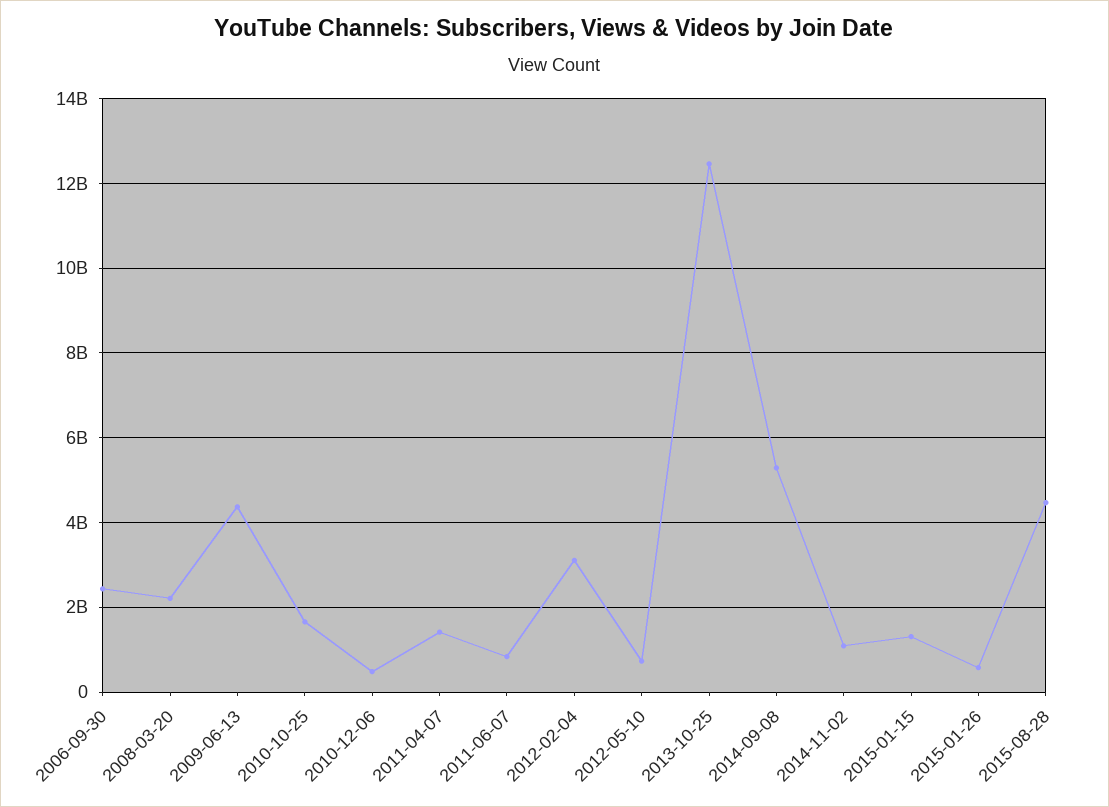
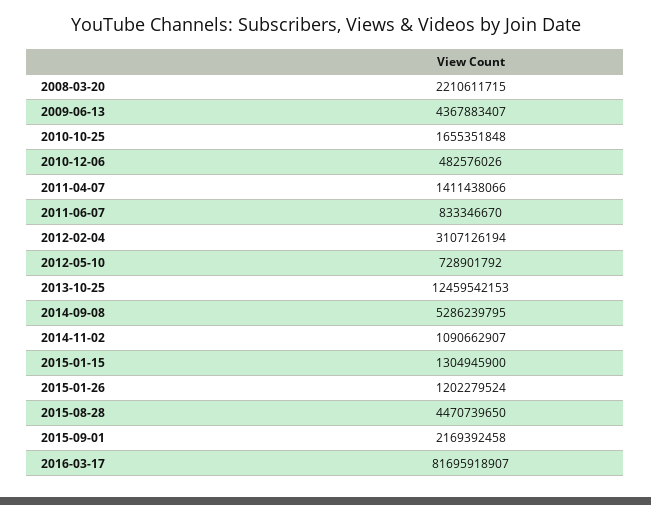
2006-09-30: 2400000000 -> none
2015-01-26: 600000000 -> 1202279524
2015-09-01: none -> 2169392458
2016-03-17: none -> 81695918907

